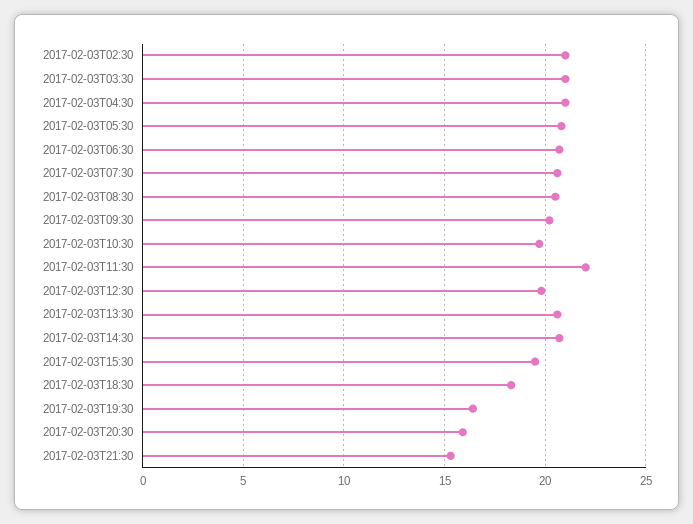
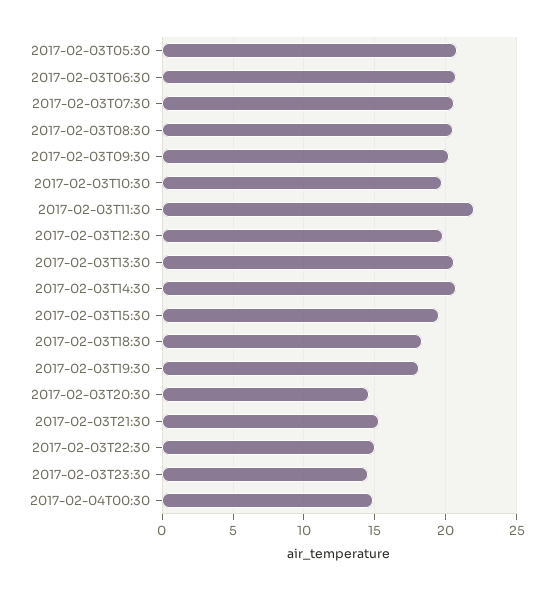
2017-02-03T02:30: 21 -> none
2017-02-03T03:30: 21 -> none
2017-02-03T04:30: 21 -> none
2017-02-03T19:30: 16.5 -> 18
2017-02-03T20:30: 16 -> 14.5
2017-02-03T22:30: none -> 15
2017-02-03T23:30: none -> 14.5
2017-02-04T00:30: none -> 15

